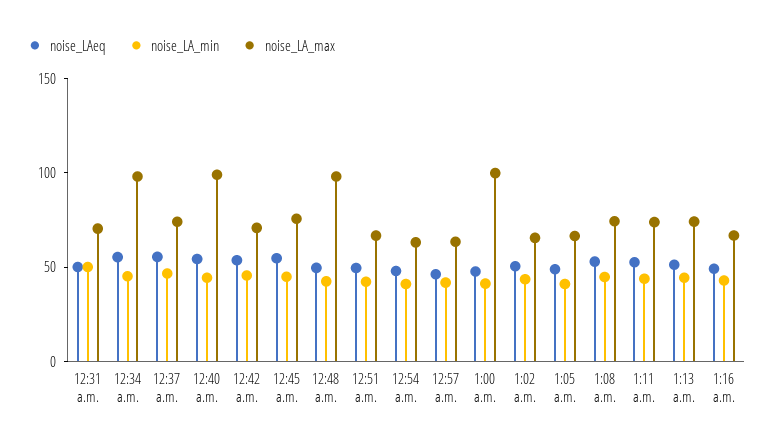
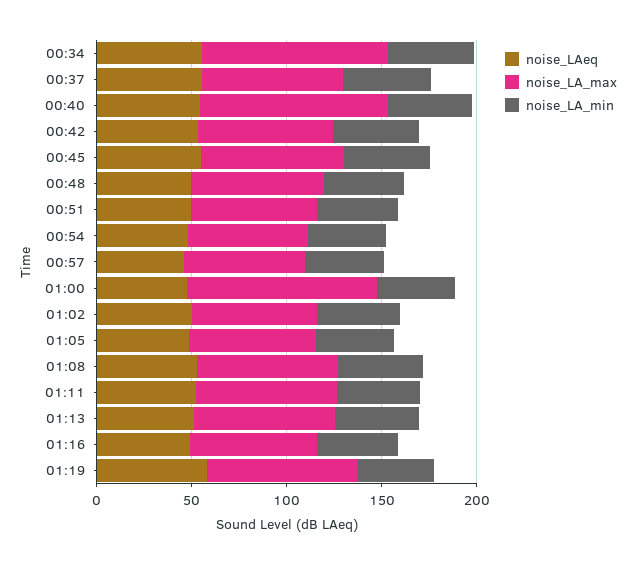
noise_LAeq, 12:31 a.m.: 50 -> none
noise_LA_min, 12:31 a.m.: 50 -> none
noise_LA_max, 12:31 a.m.: 70 -> none
noise_LA_max, 12:48 a.m.: 100 -> 70
noise_LAeq, 01:19: none -> 60
noise_LA_max, 01:19: none -> 80
noise_LA_min, 01:19: none -> 40

